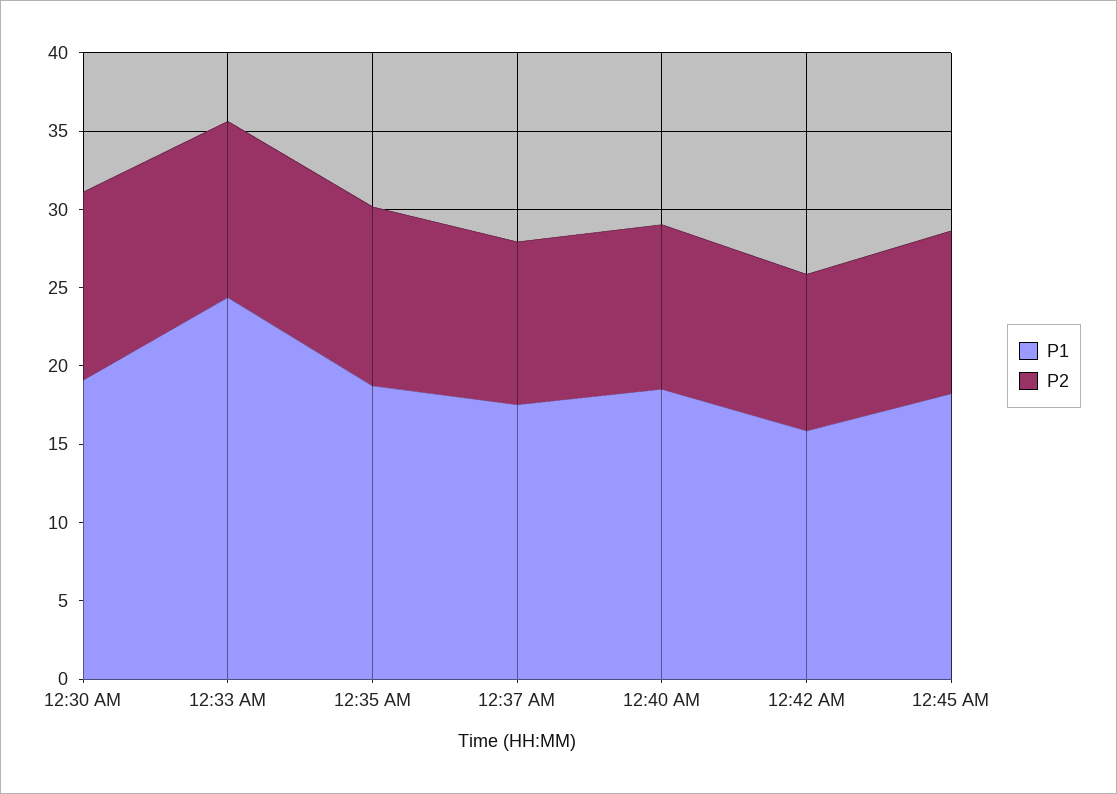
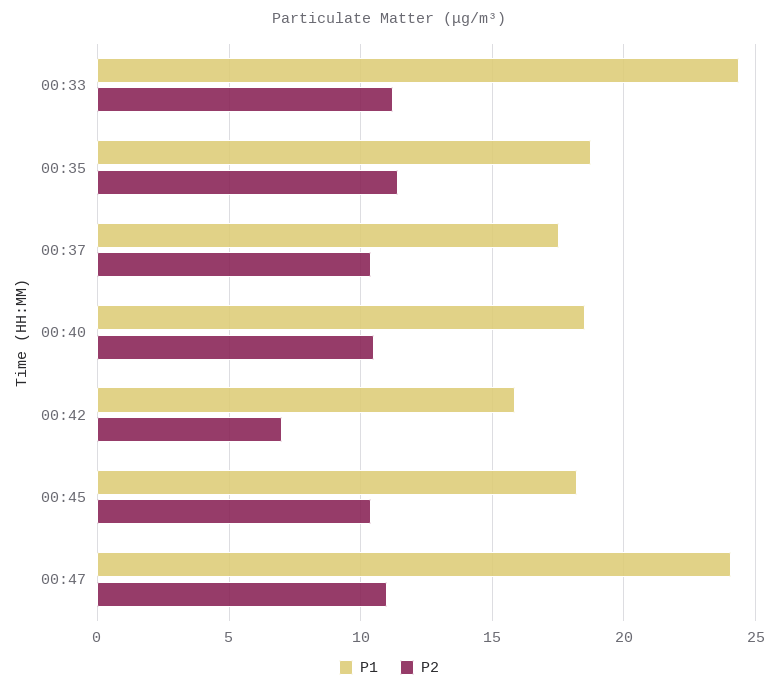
P1, 12:30 AM: 19 -> none
P2, 12:30 AM: 12 -> none
P2, 12:42 AM: 10 -> 7
P1, 00:47: none -> 24
P2, 00:47: none -> 11

